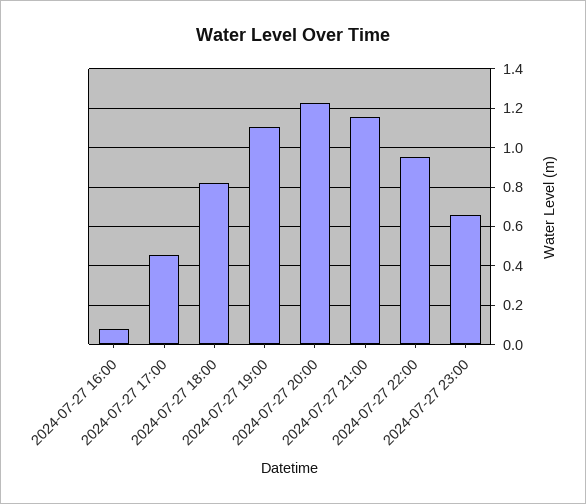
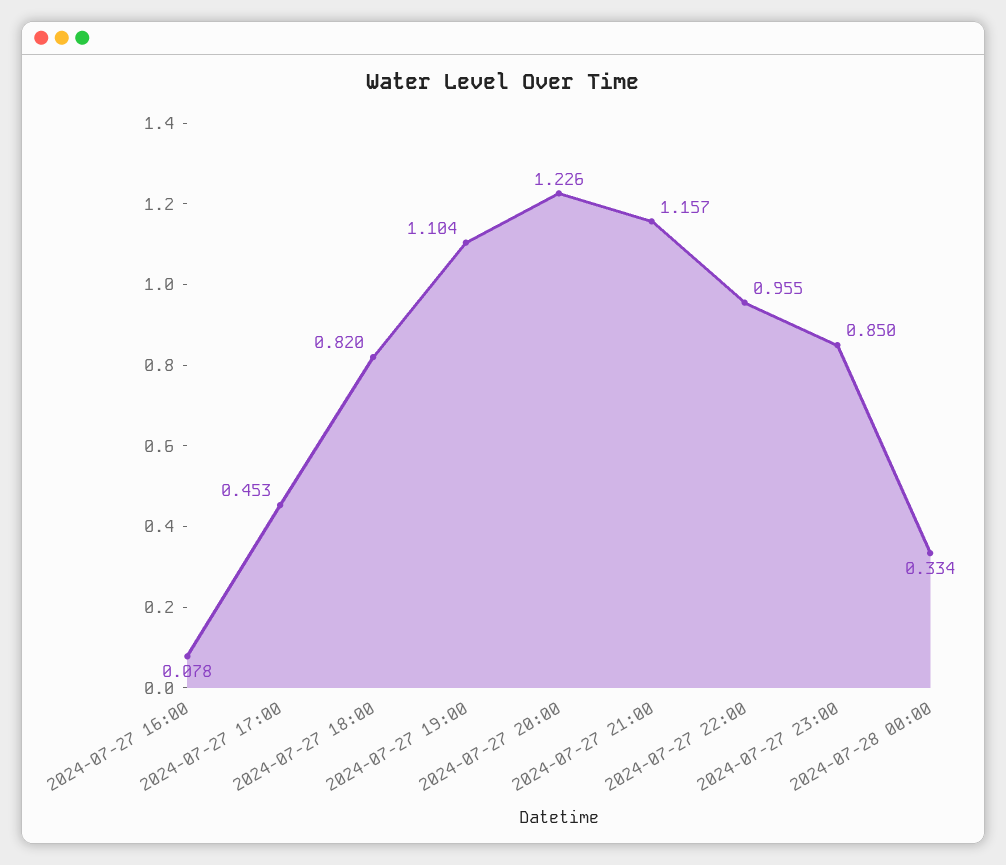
2024-07-27 23:00: 0.65 -> 0.85
2024-07-28 00:00: none -> 0.334

